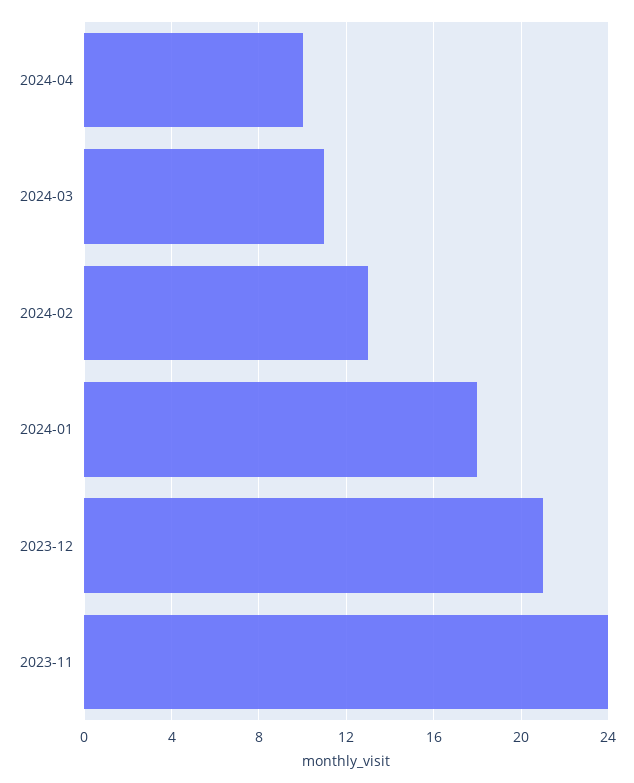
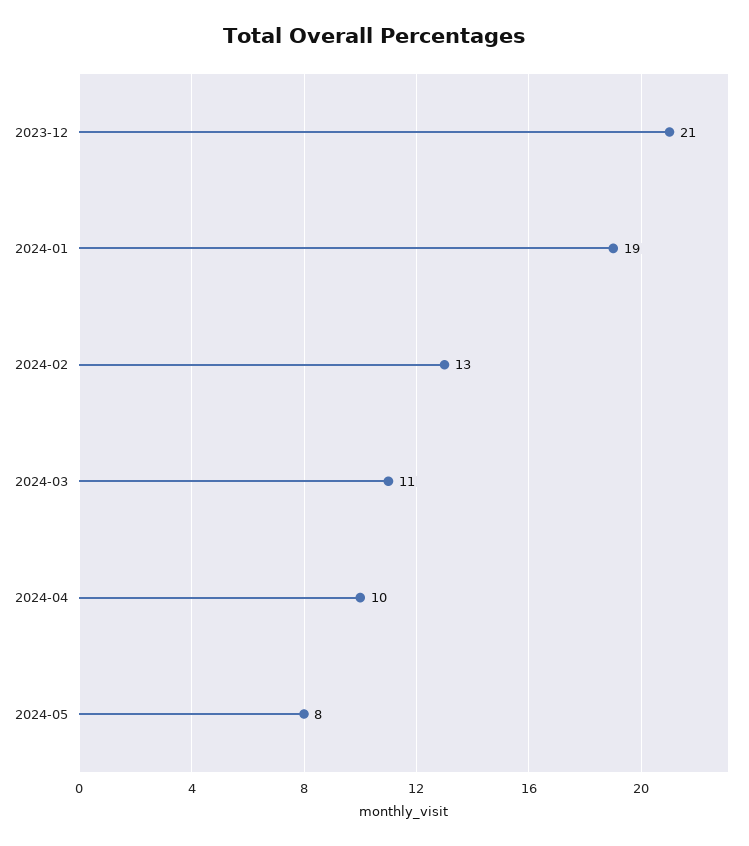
2024-01: 18 -> 19
2023-11: 24 -> none
2024-05: none -> 8

